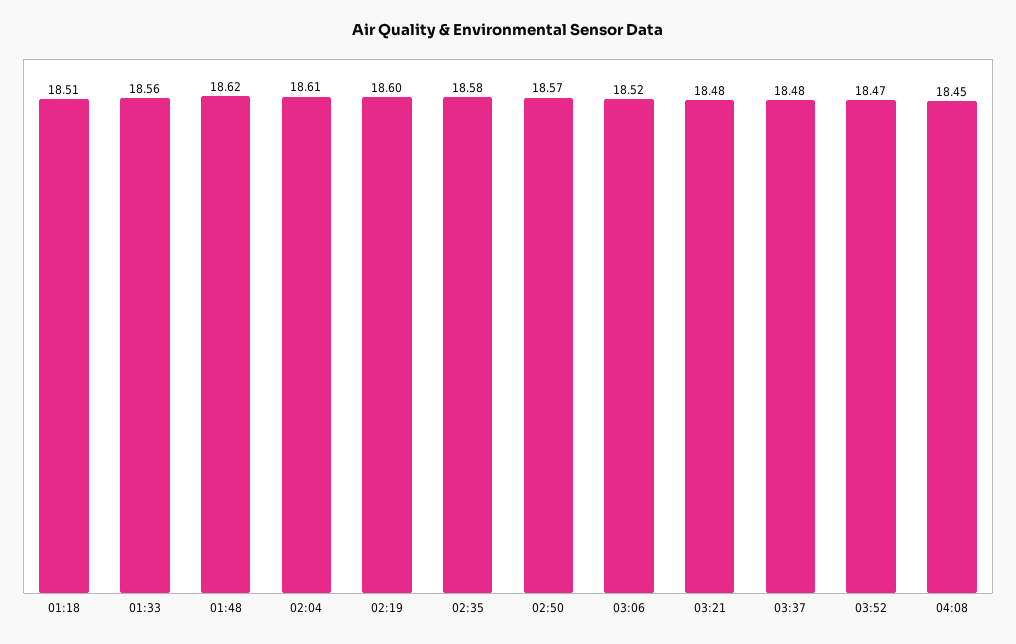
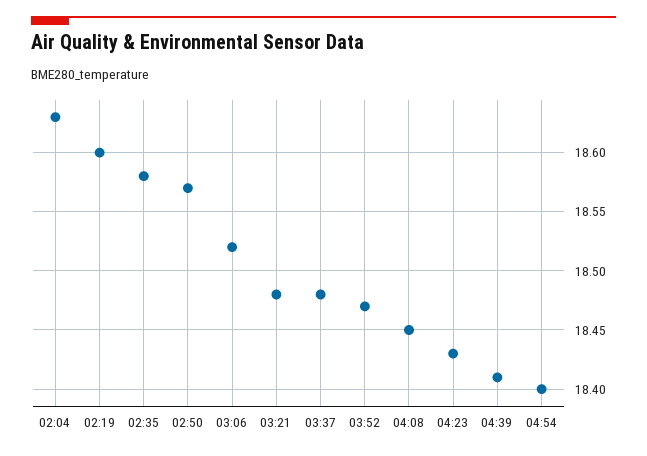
01:18: 18.51 -> none
01:33: 18.56 -> none
01:48: 18.62 -> none
02:04: 18.61 -> 18.63
04:23: none -> 18.43
04:39: none -> 18.41
04:54: none -> 18.4

